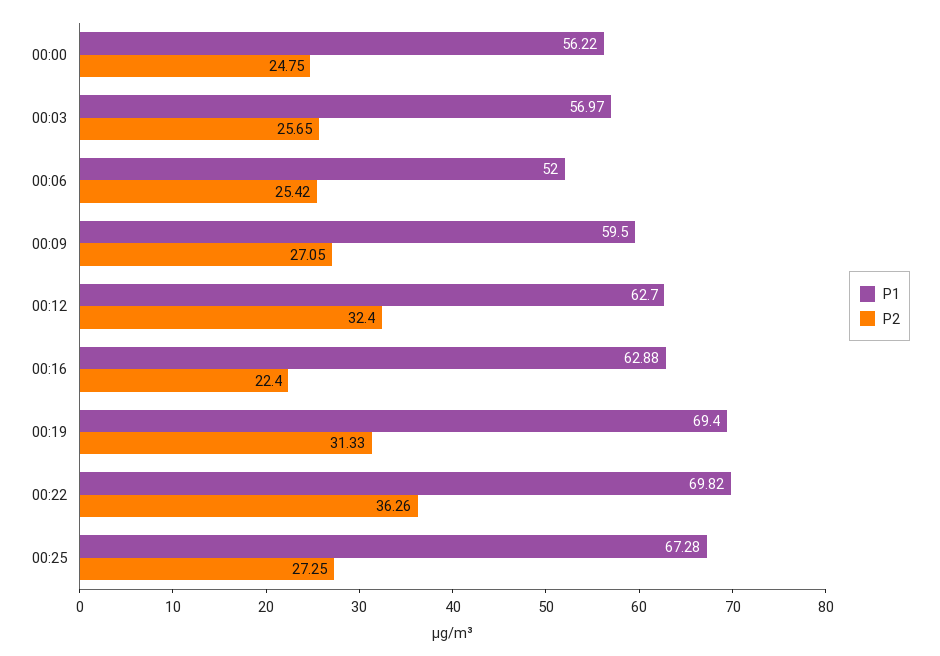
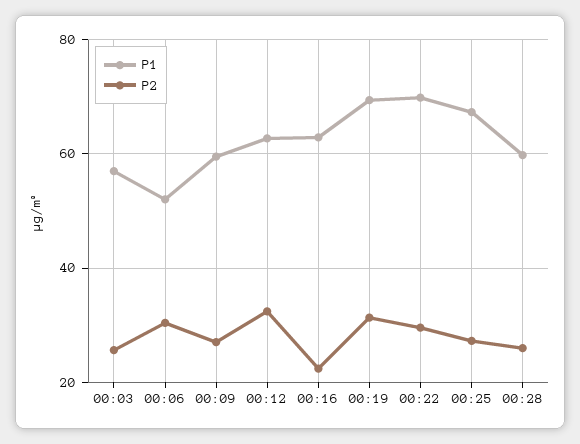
P1, 00:00: 56.22 -> none
P2, 00:00: 24.75 -> none
P2, 00:06: 25.42 -> 30
P2, 00:22: 36.26 -> 30
P1, 00:28: none -> 60
P2, 00:28: none -> 26

